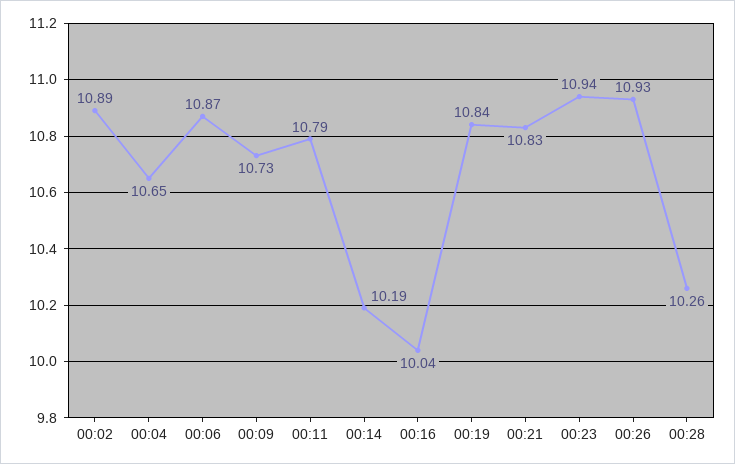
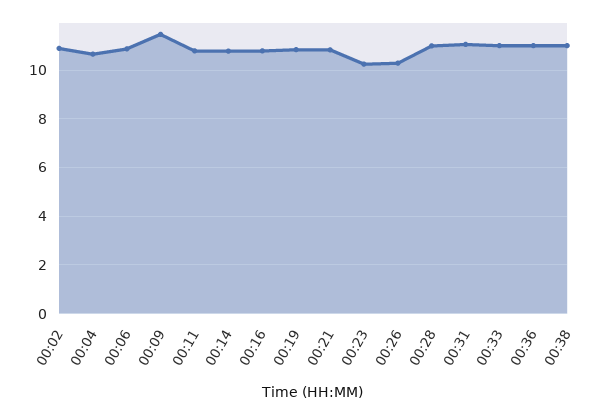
00:09: 10.73 -> 11.5
00:14: 10.19 -> 10.75
00:16: 10.04 -> 10.75
00:23: 10.94 -> 10.25
00:26: 10.93 -> 10.25
00:28: 10.26 -> 11
00:31: none -> 11
00:33: none -> 11
00:36: none -> 11
00:38: none -> 11

